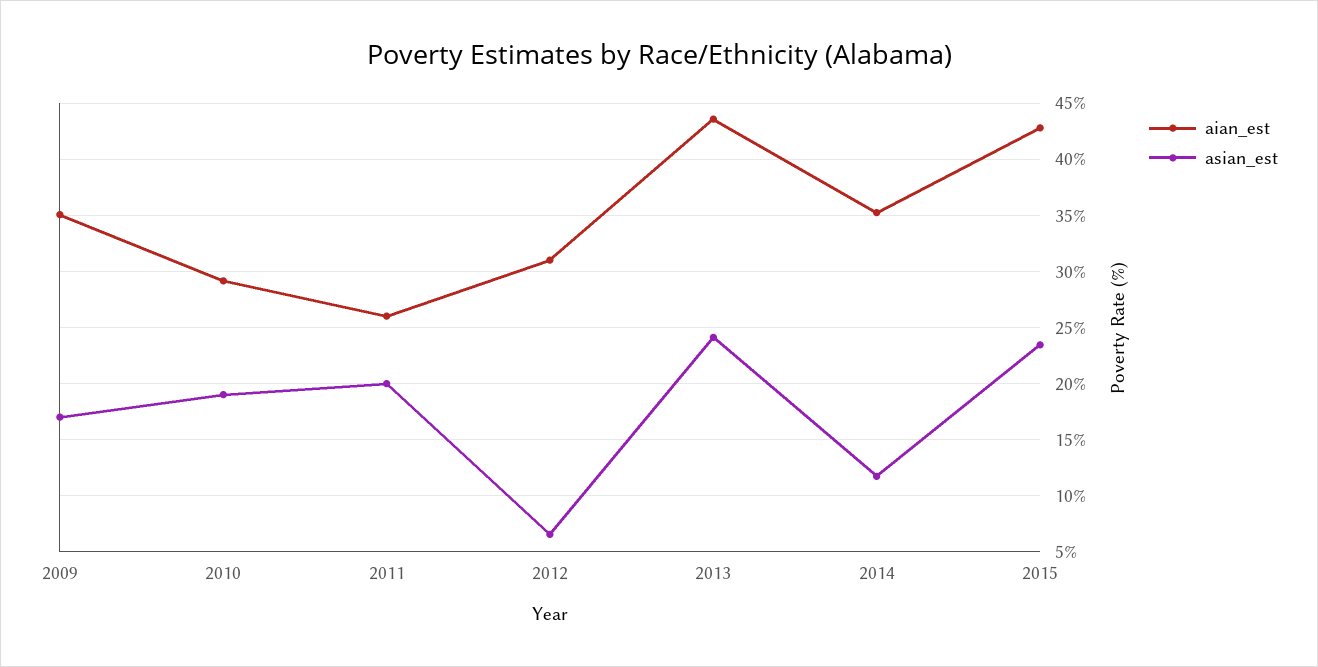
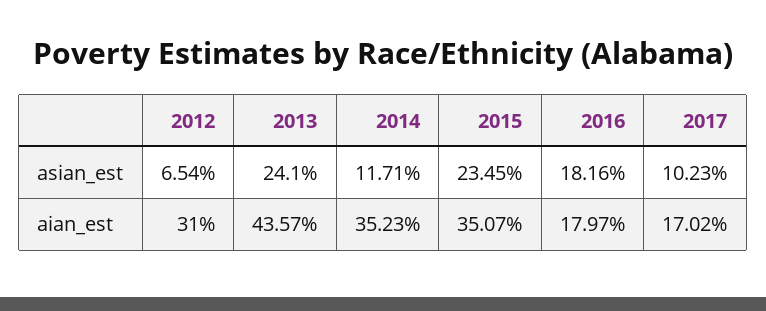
aian_est, 2009: 35 -> none
asian_est, 2009: 17 -> none
aian_est, 2010: 29 -> none
asian_est, 2010: 19 -> none
aian_est, 2011: 26 -> none
asian_est, 2011: 20 -> none
aian_est, 2015: 43 -> 35.07
asian_est, 2016: none -> 18.16
asian_est, 2017: none -> 10.23
aian_est, 2016: none -> 17.97
aian_est, 2017: none -> 17.02

